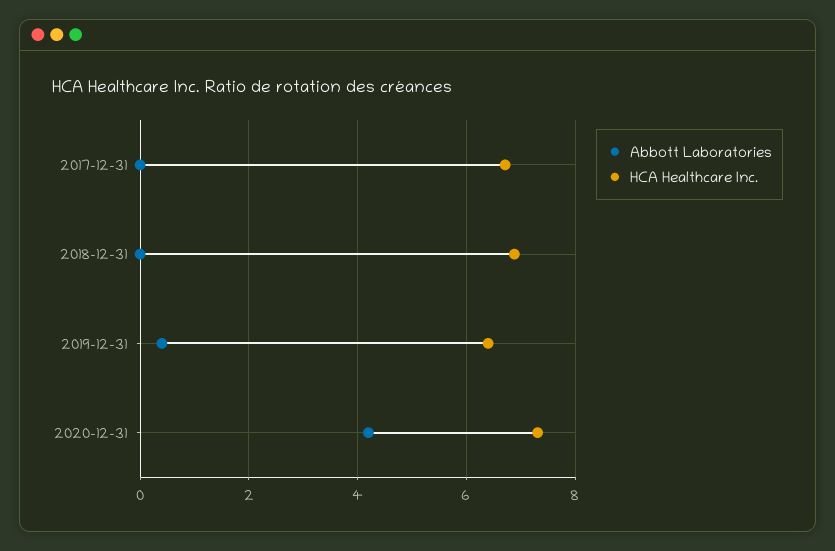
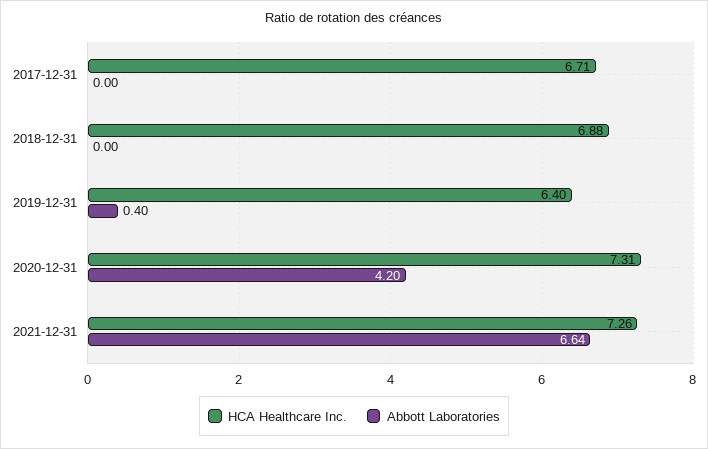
HCA Healthcare Inc., 2021-12-31: none -> 7.26
Abbott Laboratories, 2021-12-31: none -> 6.64

